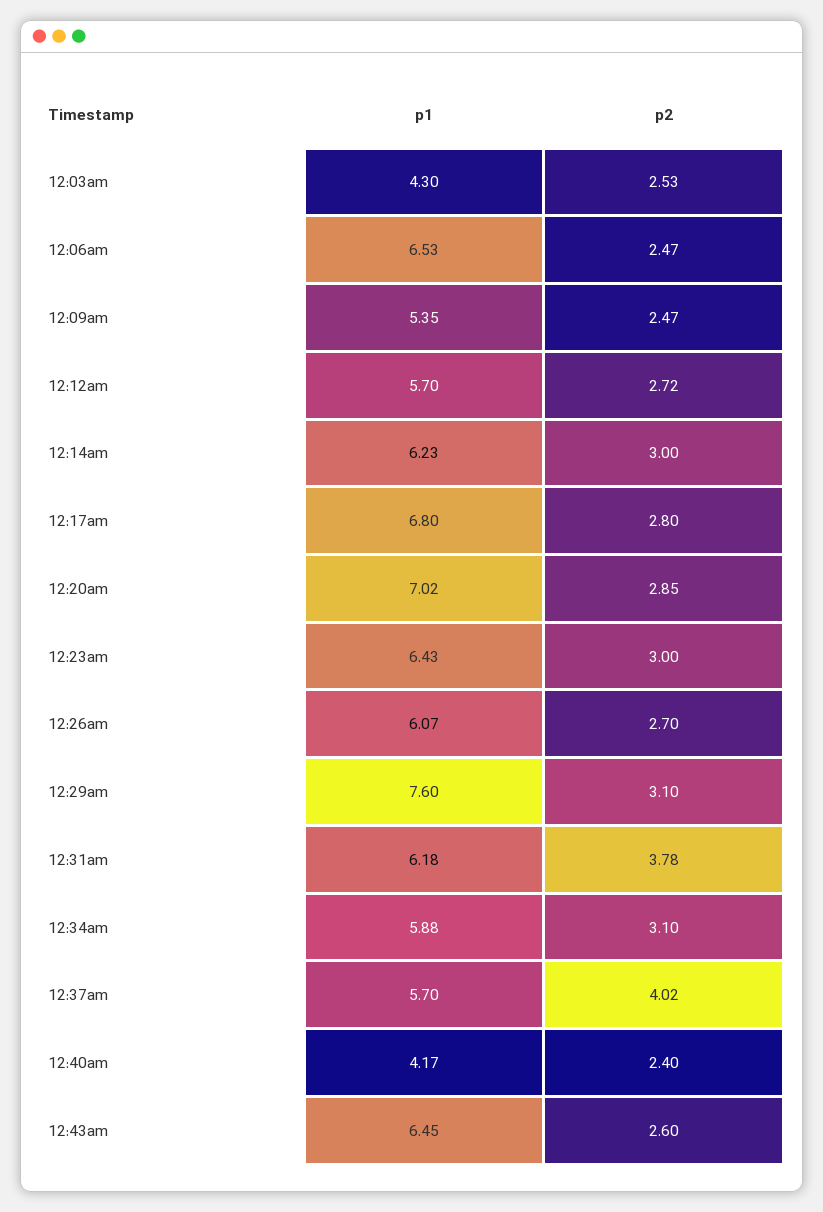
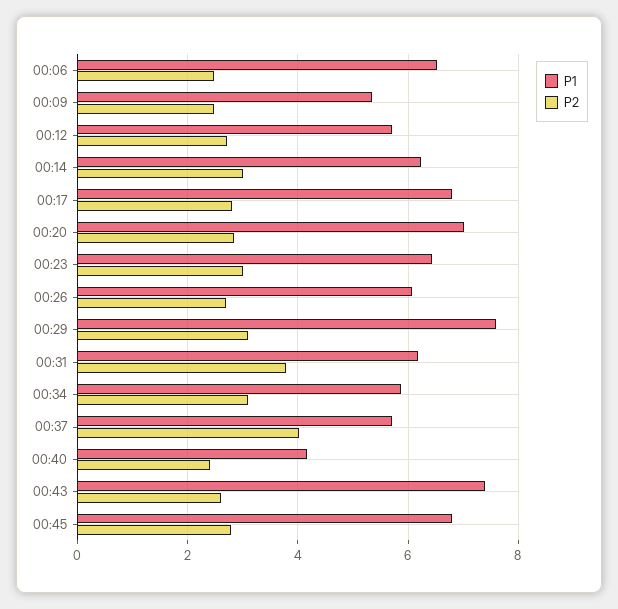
p1, 12:03am: 4.3 -> none
p2, 12:03am: 2.53 -> none
p1, 12:43am: 6.45 -> 7.4
p1, 00:45: none -> 6.8
p2, 00:45: none -> 2.8

